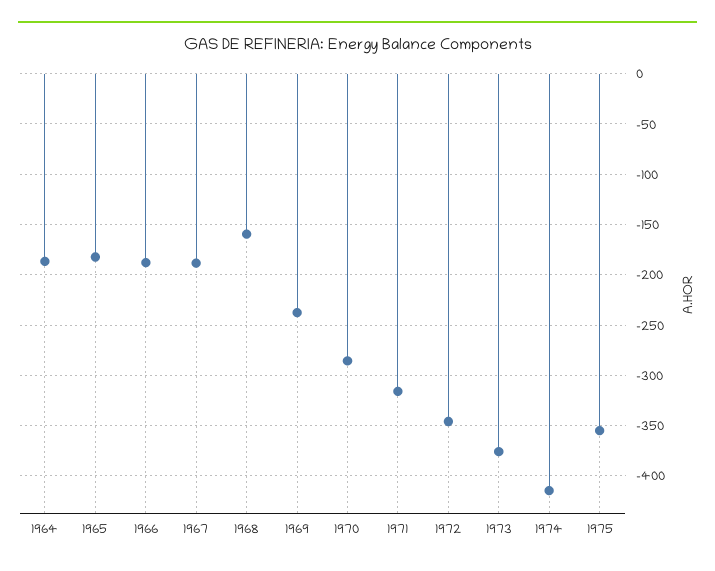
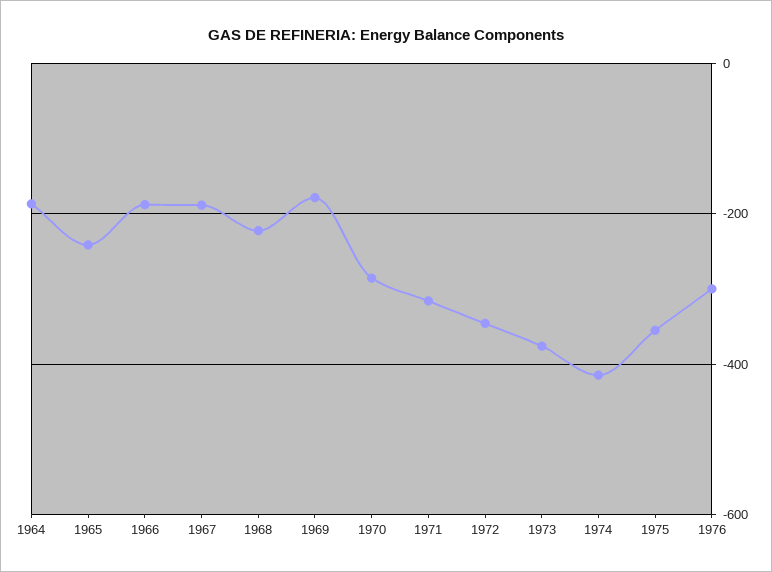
1965: -180 -> -240
1968: -160 -> -220
1969: -240 -> -180
1976: none -> -300

